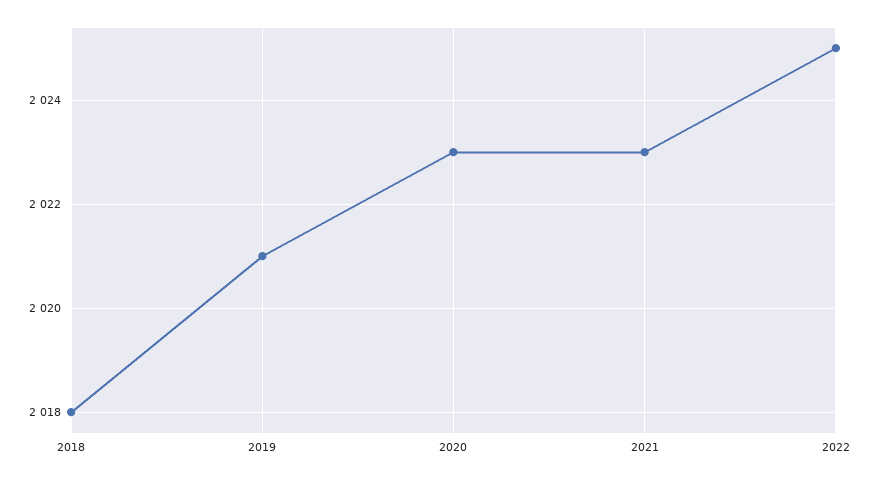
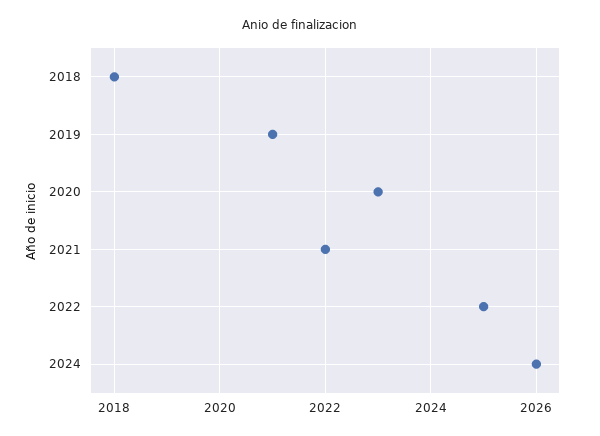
2021: 2023 -> 2022
2024: none -> 2026

